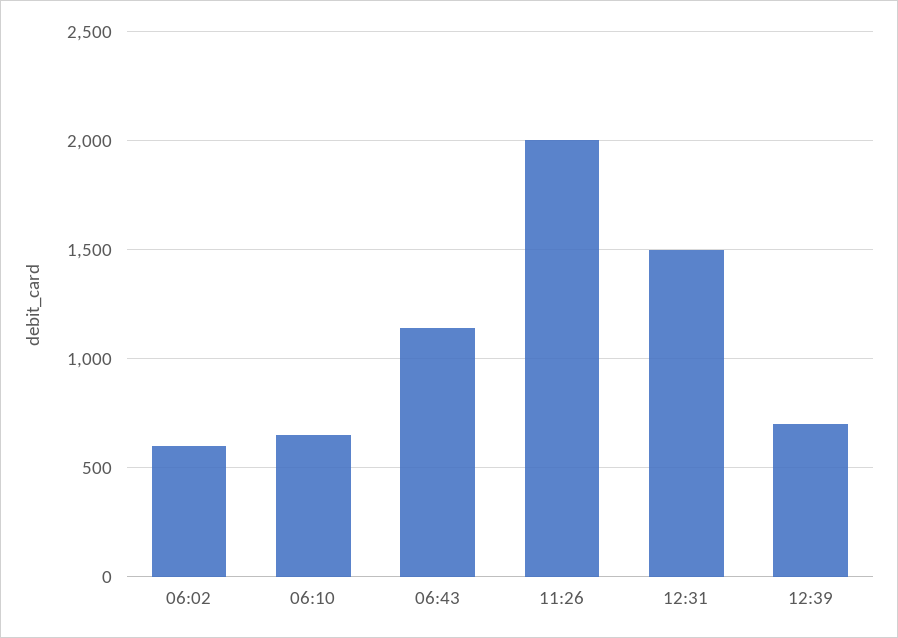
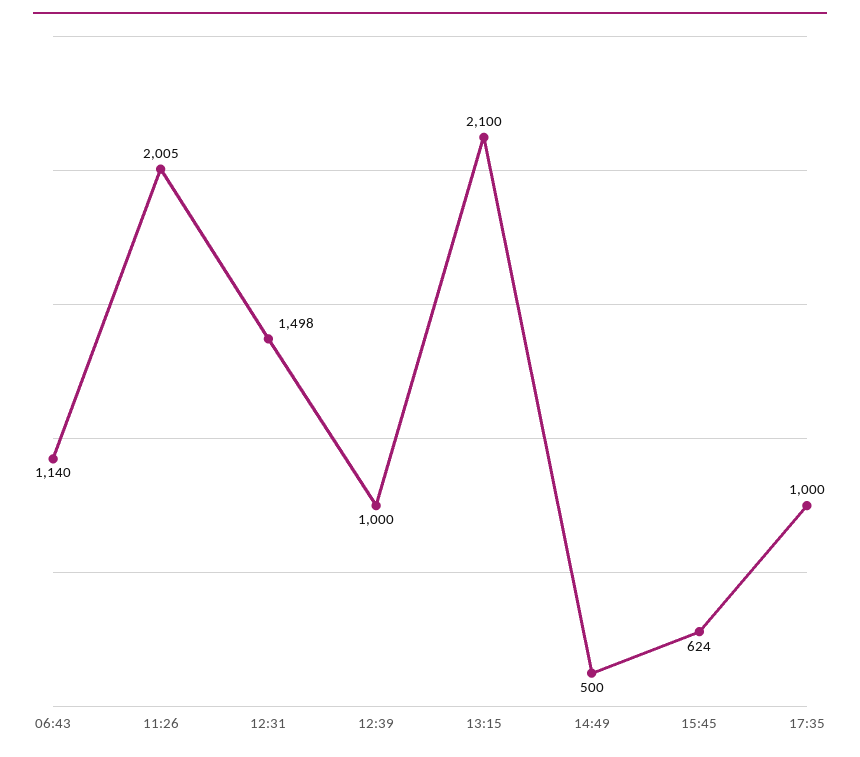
06:02: 600 -> none
06:10: 650 -> none
12:39: 700 -> 1000
13:15: none -> 2100
14:49: none -> 500
15:45: none -> 624
17:35: none -> 1000

